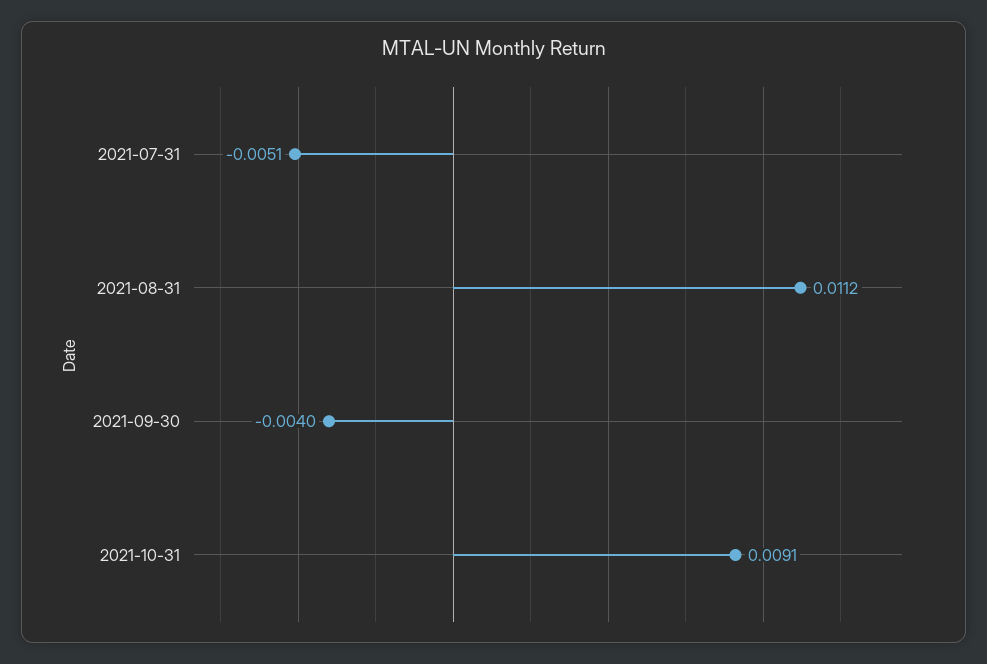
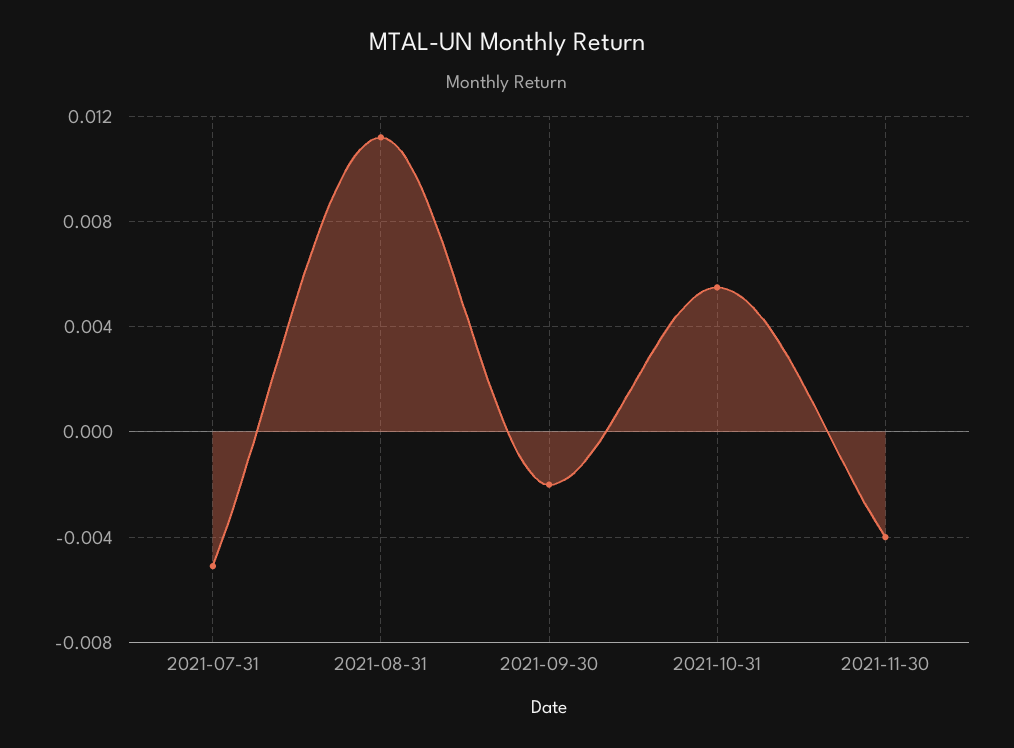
2021-09-30: -0.004 -> -0.002
2021-10-31: 0.0091 -> 0.0055
2021-11-30: none -> -0.004

